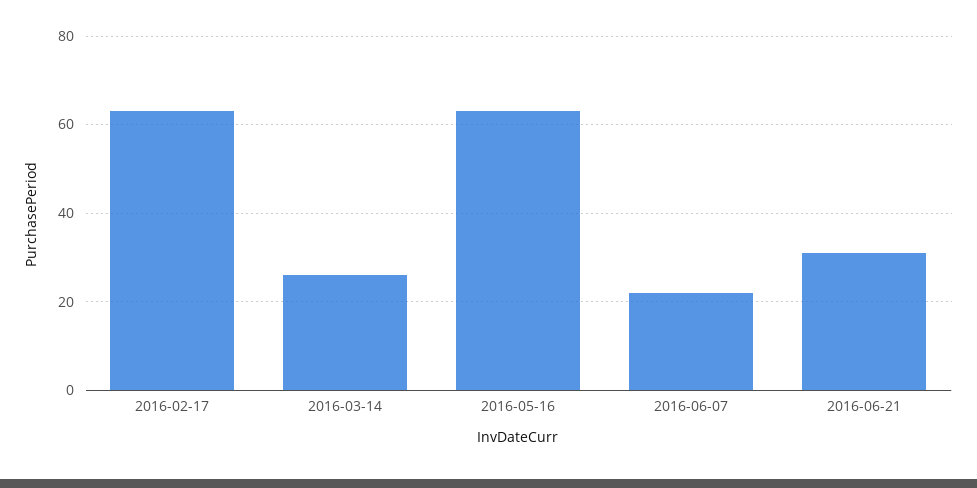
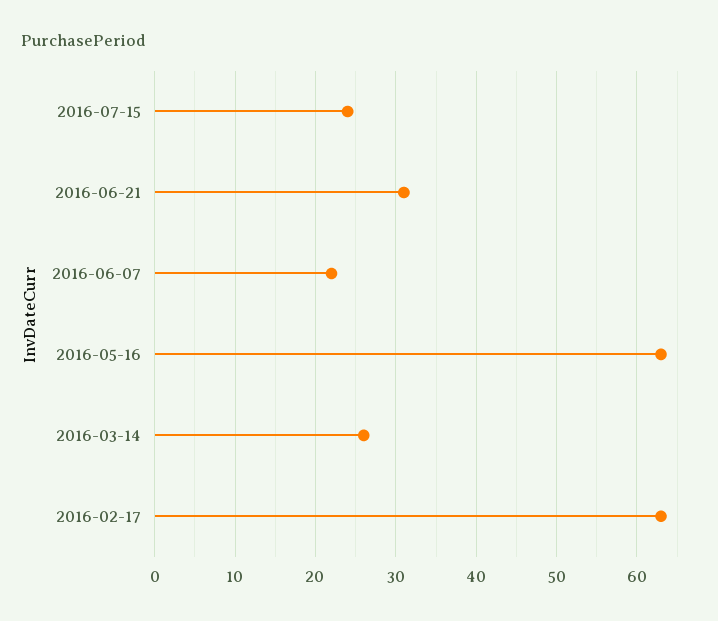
2016-07-15: none -> 24

